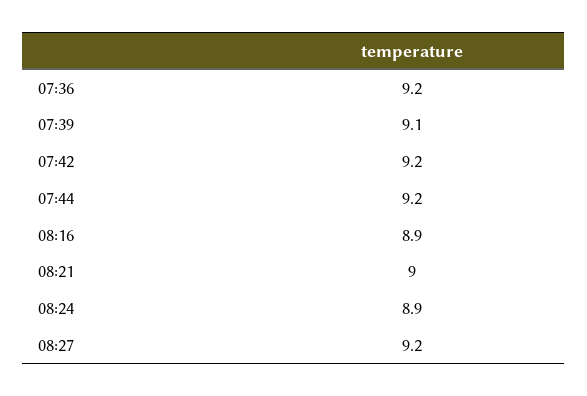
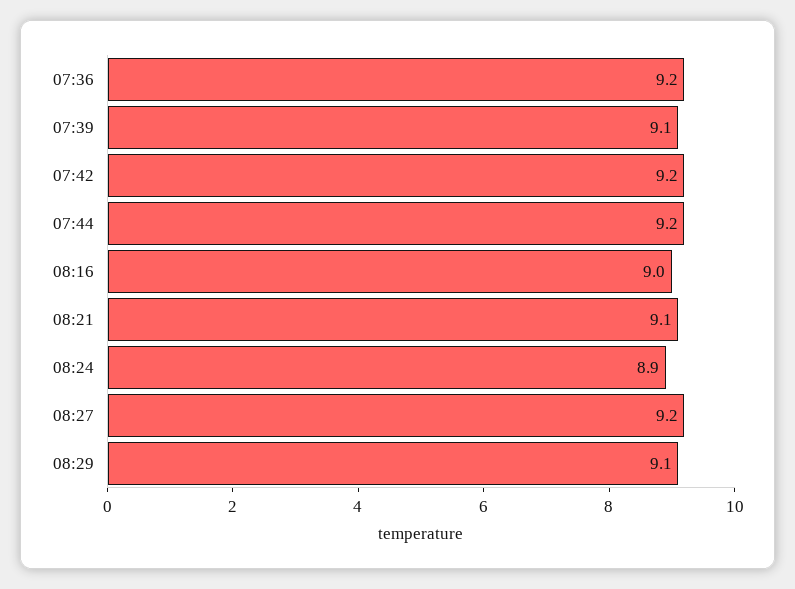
08:16: 8.9 -> 9
08:21: 9 -> 9.1
08:29: none -> 9.1

